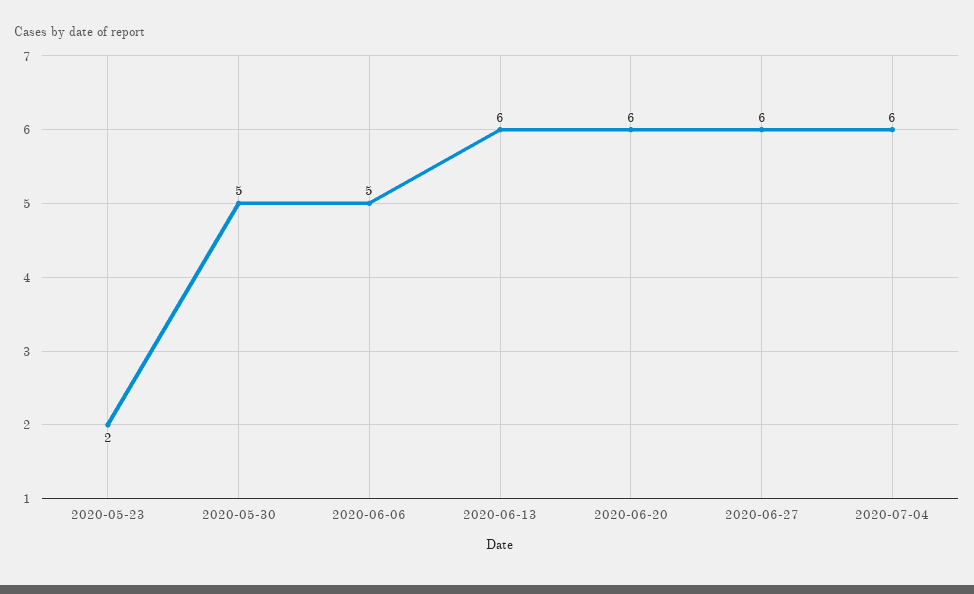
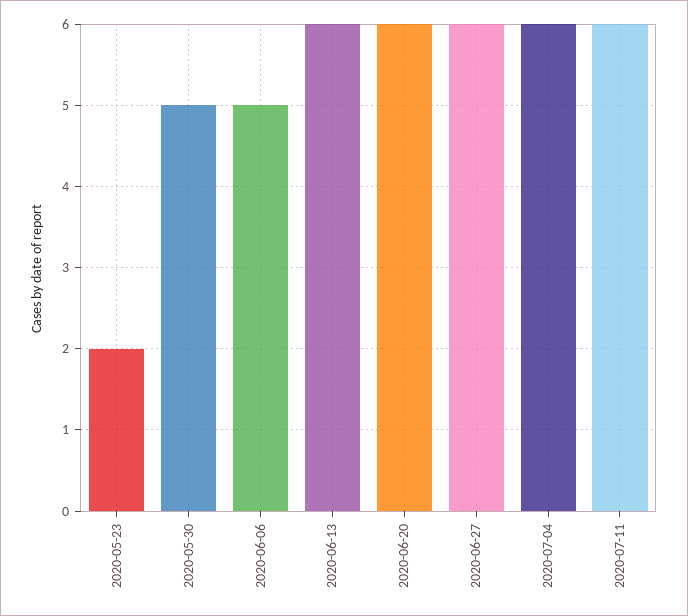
2020-07-11: none -> 6

